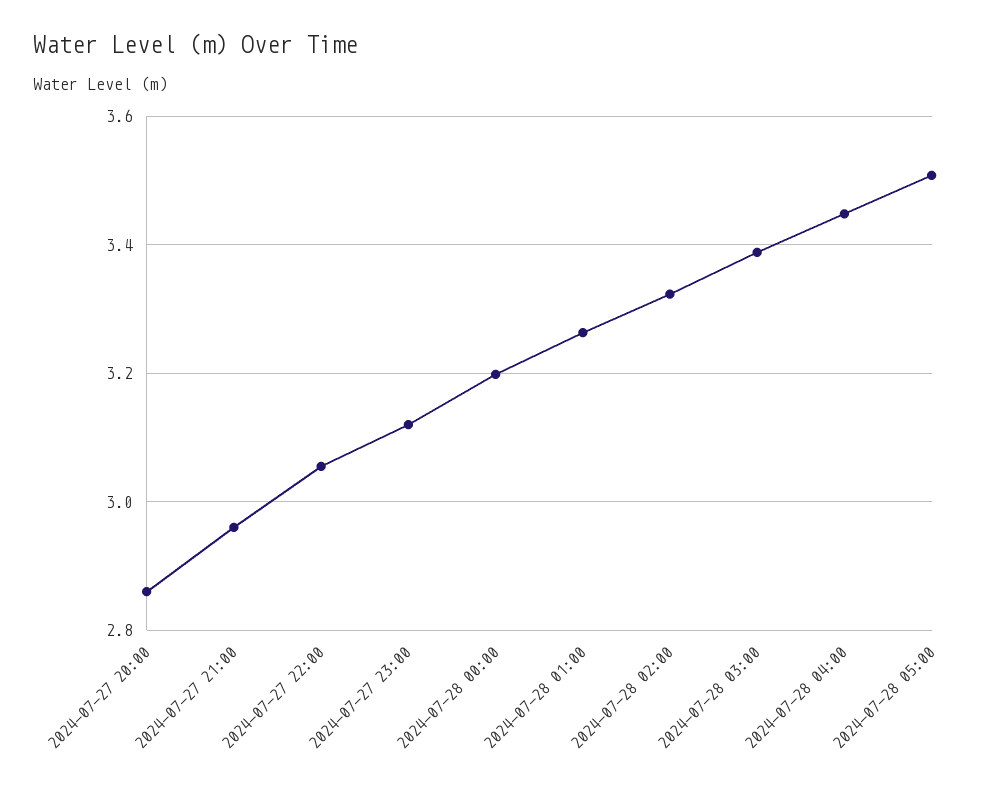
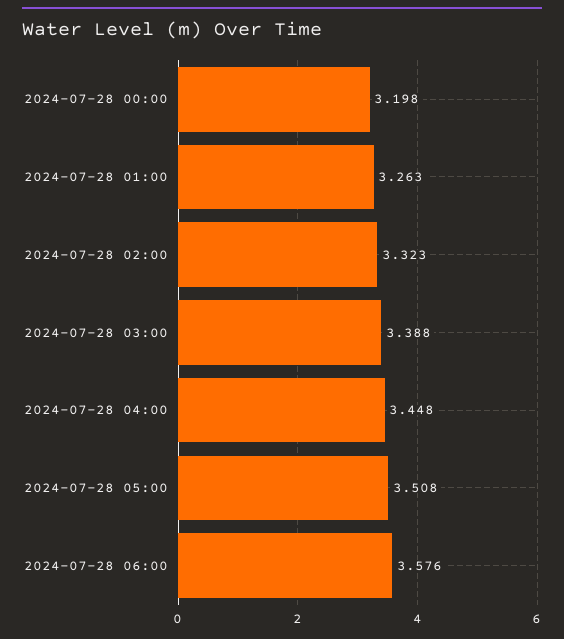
2024-07-27 20:00: 2.86 -> none
2024-07-27 21:00: 2.96 -> none
2024-07-27 22:00: 3.06 -> none
2024-07-27 23:00: 3.12 -> none
2024-07-28 06:00: none -> 3.576

